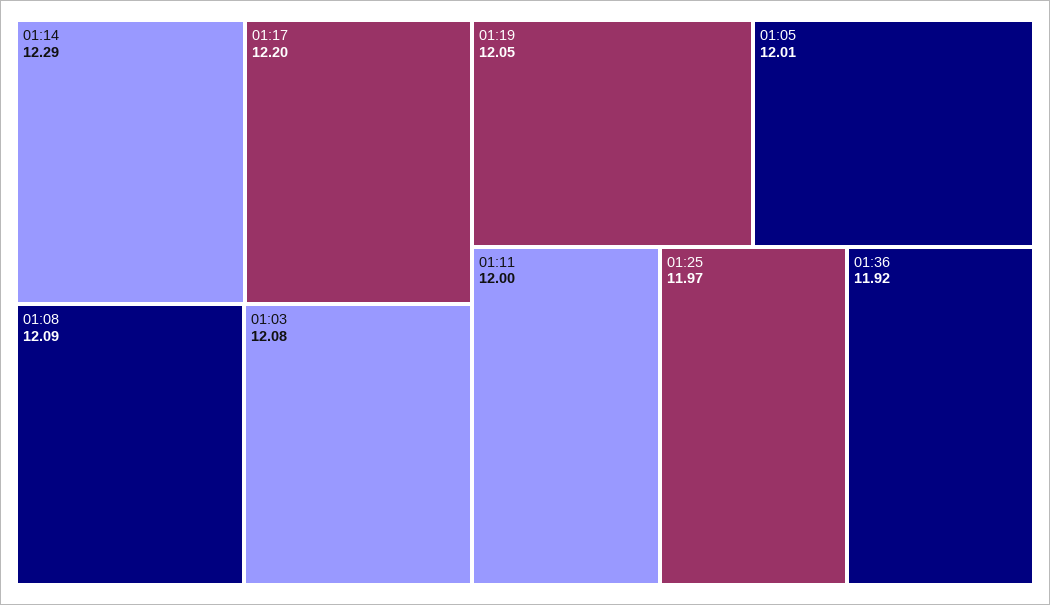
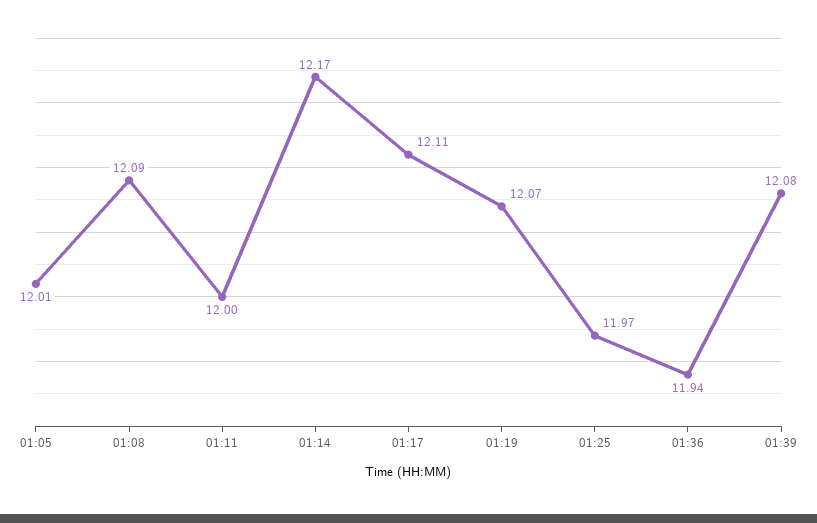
01:14: 12.29 -> 12.17
01:17: 12.2 -> 12.11
01:03: 12.08 -> none
01:19: 12.05 -> 12.07
01:36: 11.92 -> 11.94
01:39: none -> 12.08

